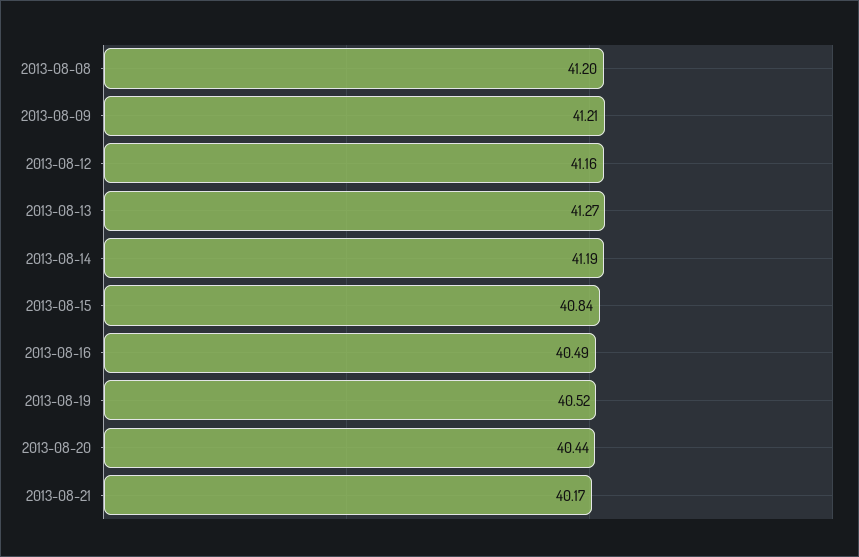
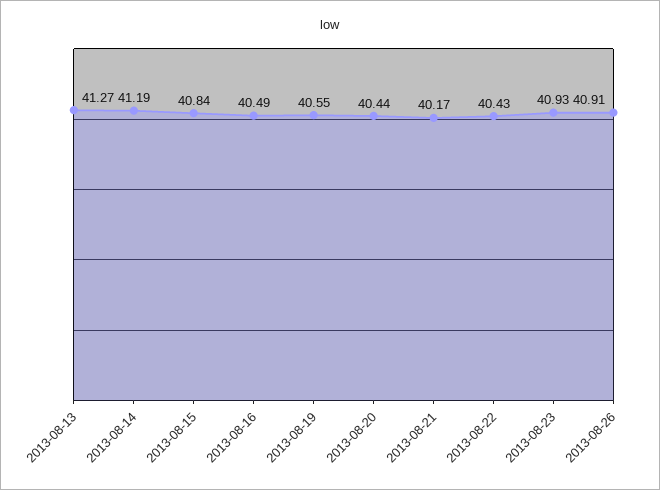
2013-08-08: 41.2 -> none
2013-08-09: 41.21 -> none
2013-08-12: 41.16 -> none
2013-08-19: 40.52 -> 40.55
2013-08-22: none -> 40.43
2013-08-23: none -> 40.93
2013-08-26: none -> 40.91

